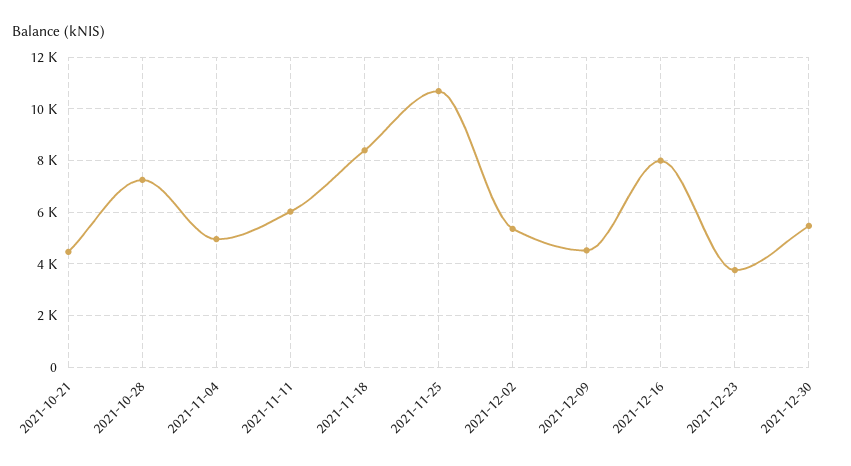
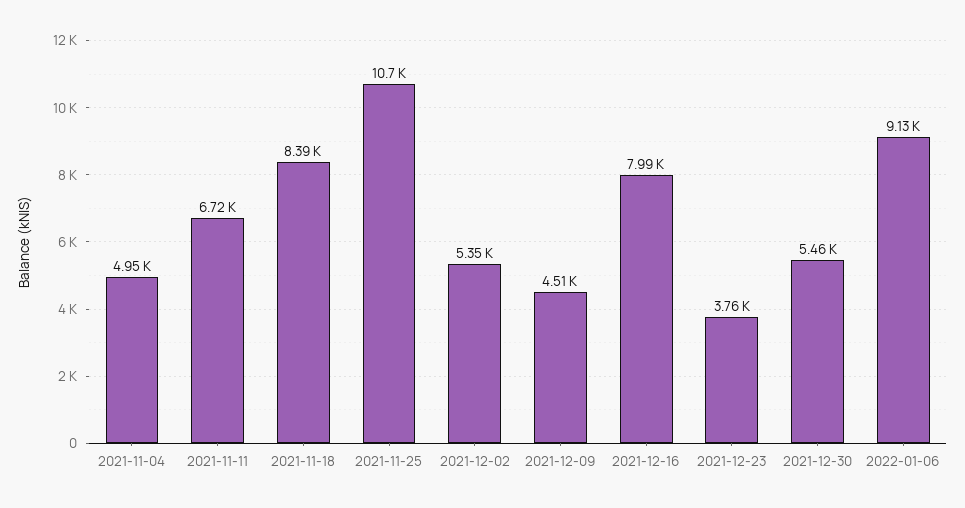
2021-10-21: 4500 -> none
2021-10-28: 7250 -> none
2021-11-11: 6000 -> 6720
2022-01-06: none -> 9130

